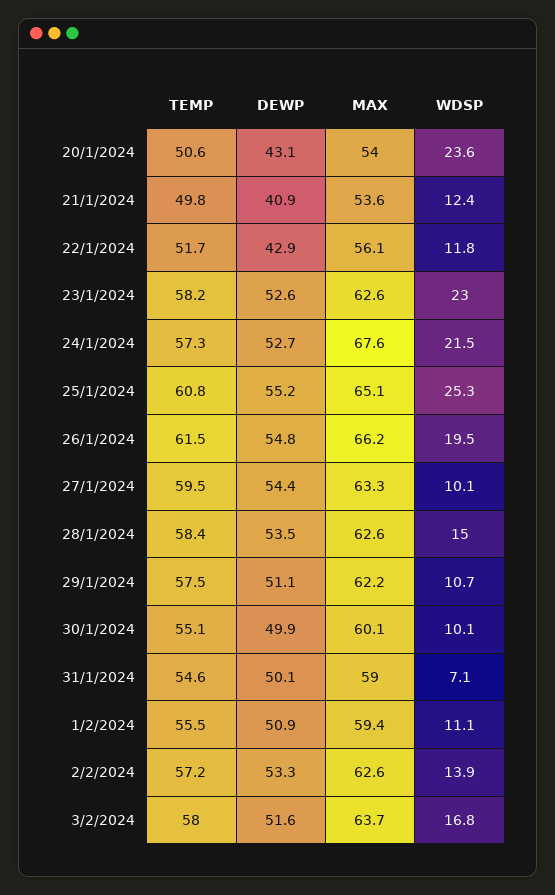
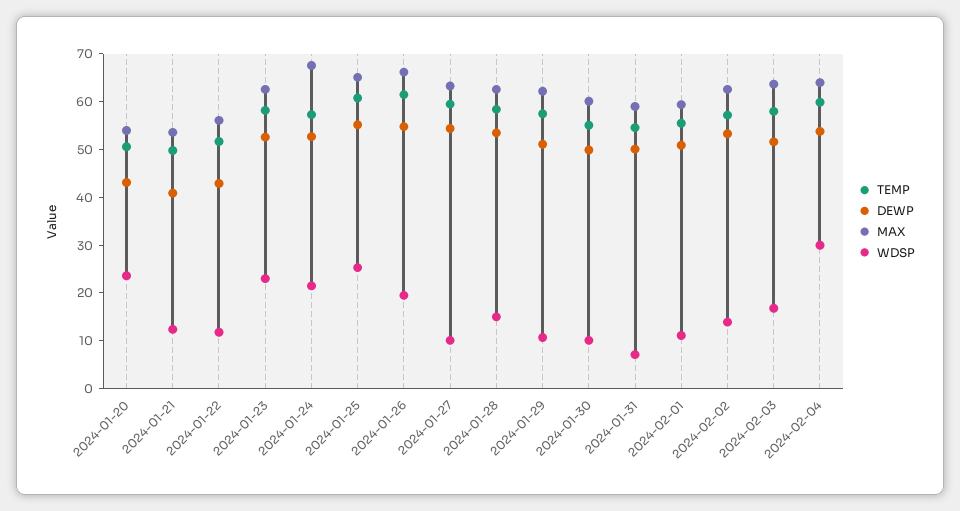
TEMP, 2024-02-04: none -> 60
DEWP, 2024-02-04: none -> 54
MAX, 2024-02-04: none -> 64
WDSP, 2024-02-04: none -> 30

